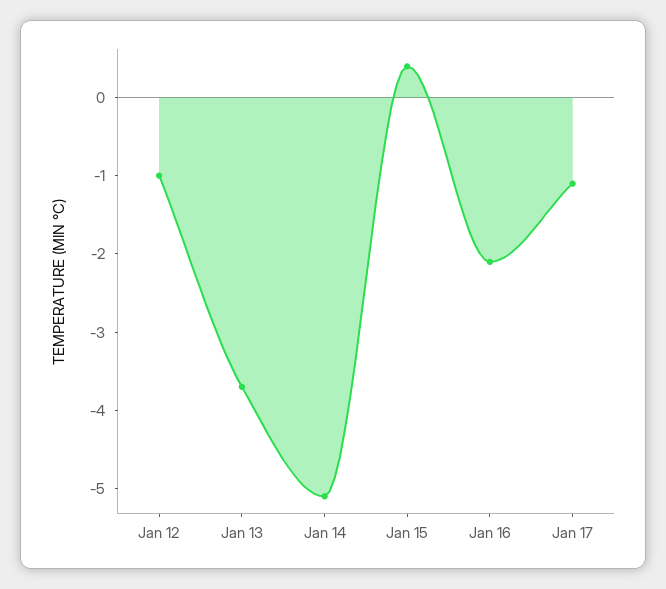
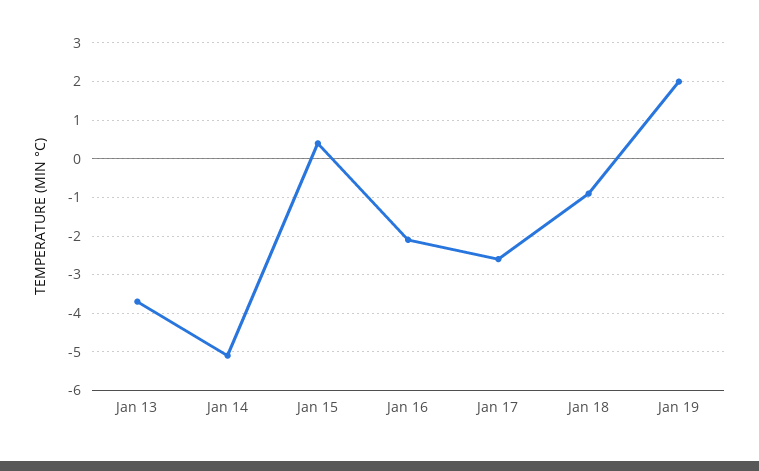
Jan 12: -1 -> none
Jan 17: -1 -> -2.5
Jan 18: none -> -1
Jan 19: none -> 2

